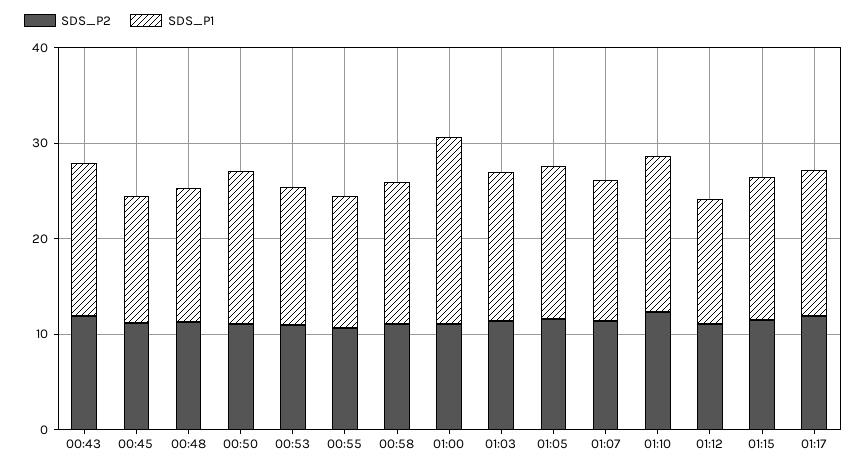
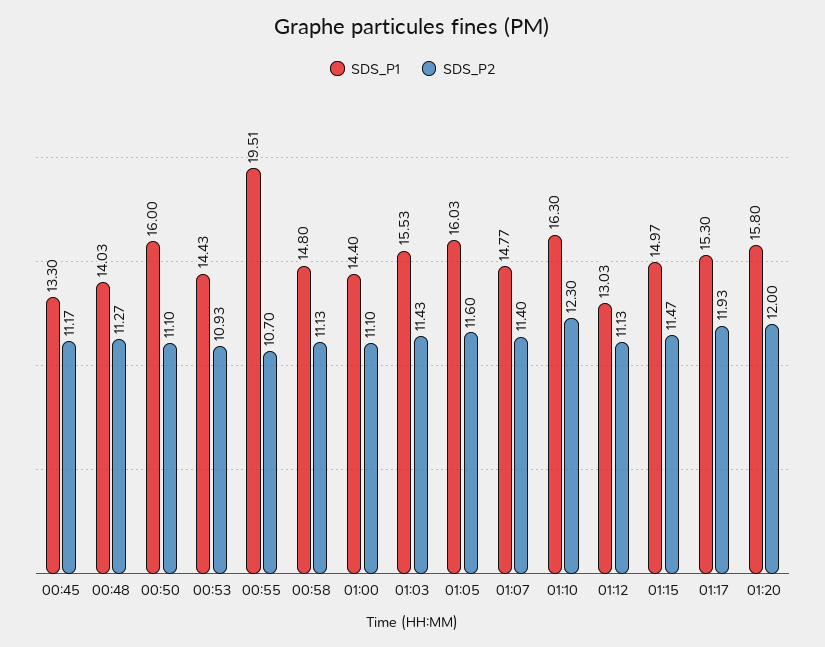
SDS_P2, 00:43: 12 -> none
SDS_P1, 00:43: 16 -> none
SDS_P1, 00:55: 14 -> 19.51
SDS_P1, 01:00: 20 -> 14.4
SDS_P1, 01:20: none -> 15.8
SDS_P2, 01:20: none -> 12

